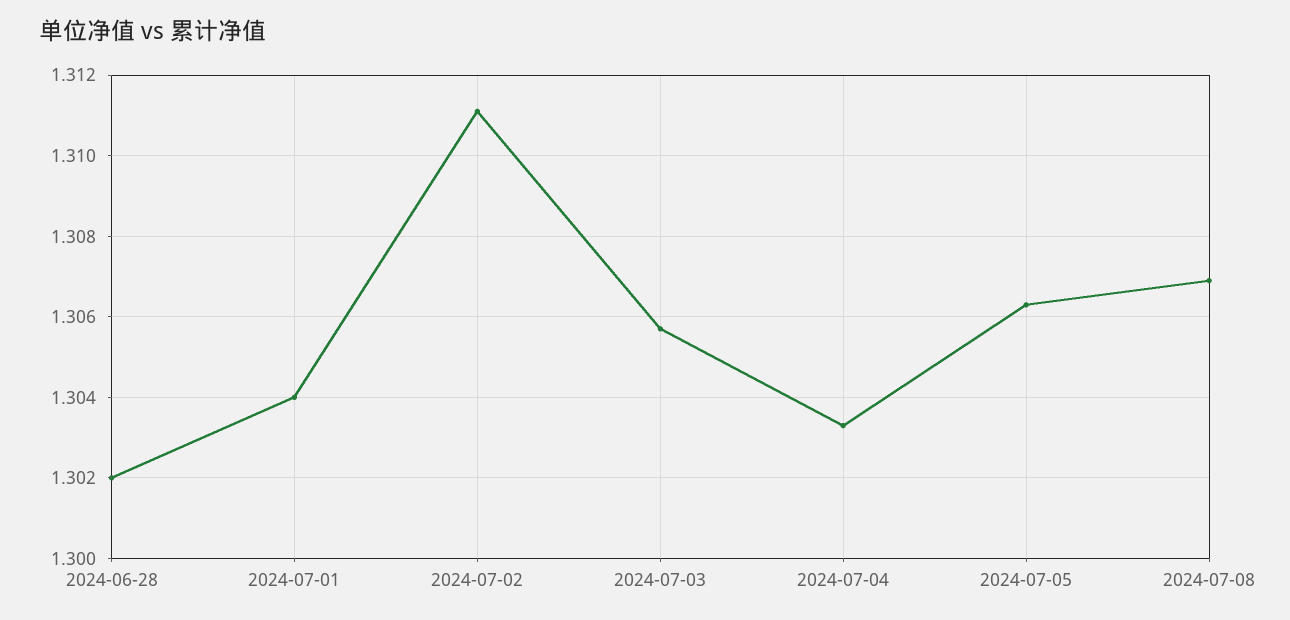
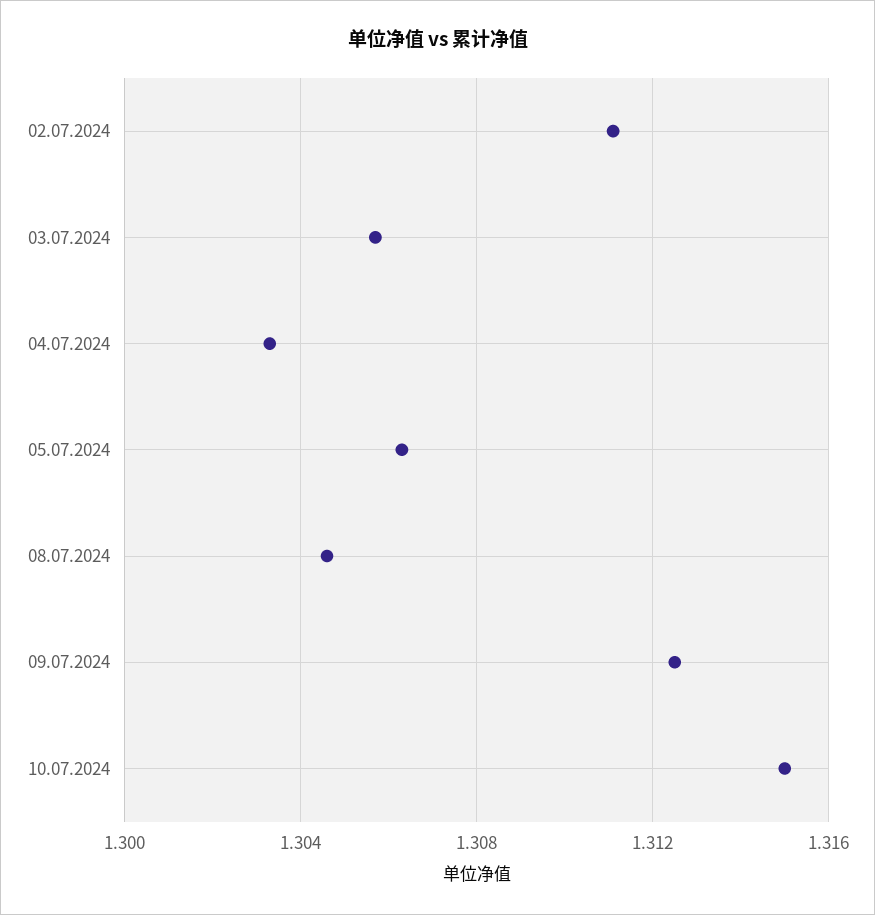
2024-06-28: 1.302 -> none
2024-07-01: 1.304 -> none
2024-07-08: 1.307 -> 1.3045
09.07.2024: none -> 1.3125
10.07.2024: none -> 1.315

